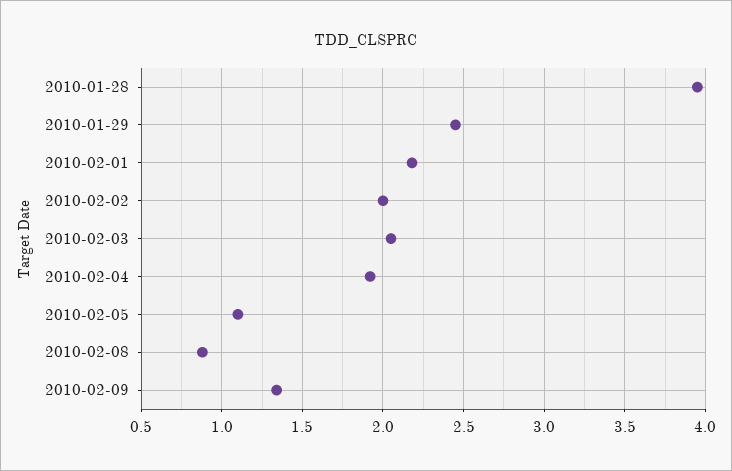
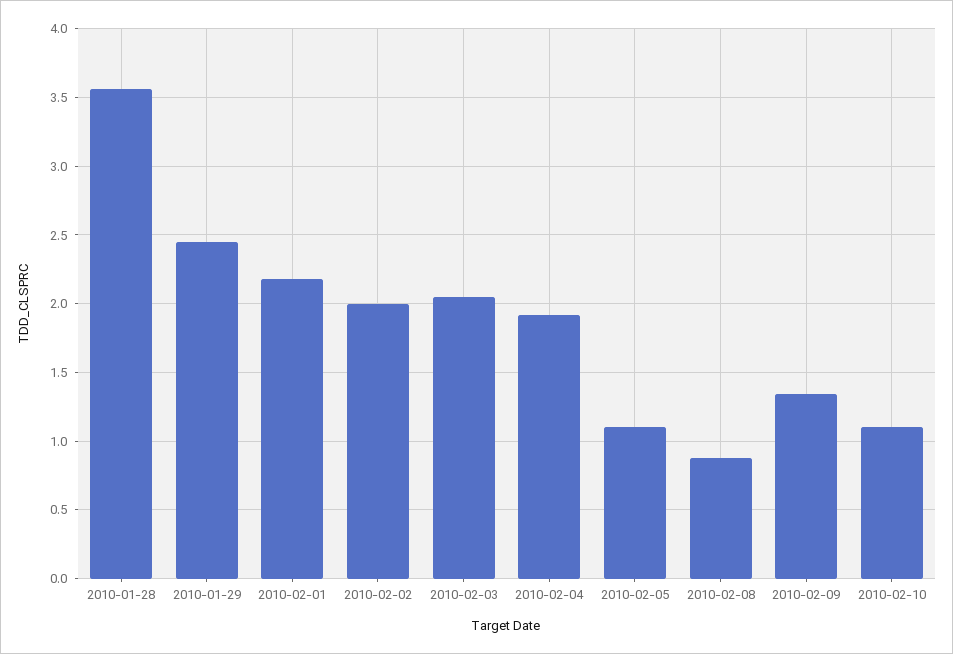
2010-01-28: 3.95 -> 3.55
2010-02-10: none -> 1.1

